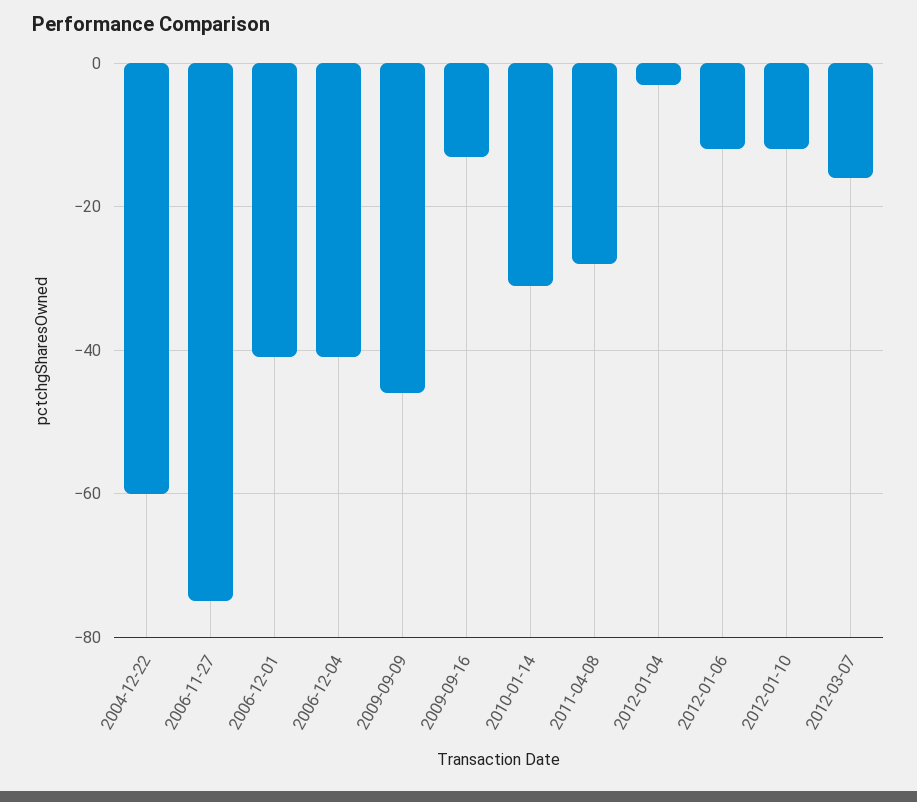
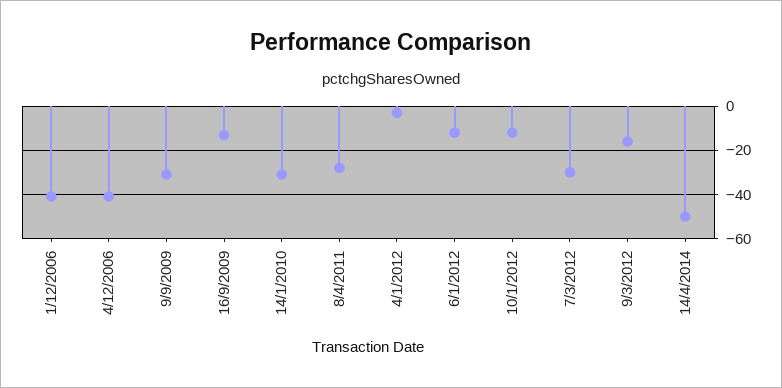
2004-12-22: -60 -> none
2006-11-27: -75 -> none
2009-09-09: -45 -> -30
2012-03-07: -15 -> -30
9/3/2012: none -> -15
14/4/2014: none -> -50

